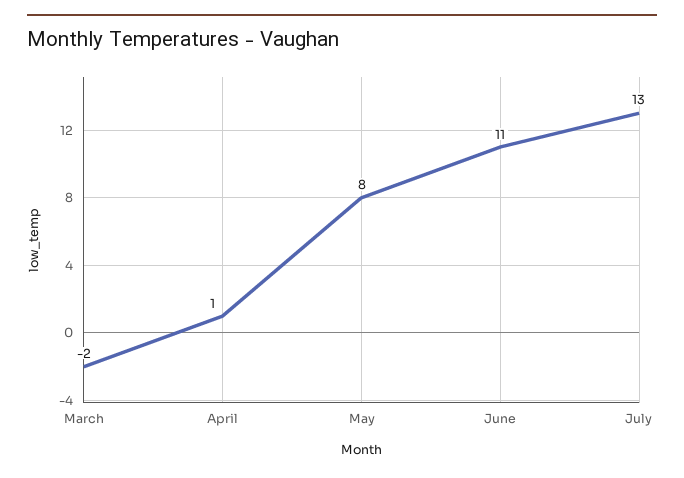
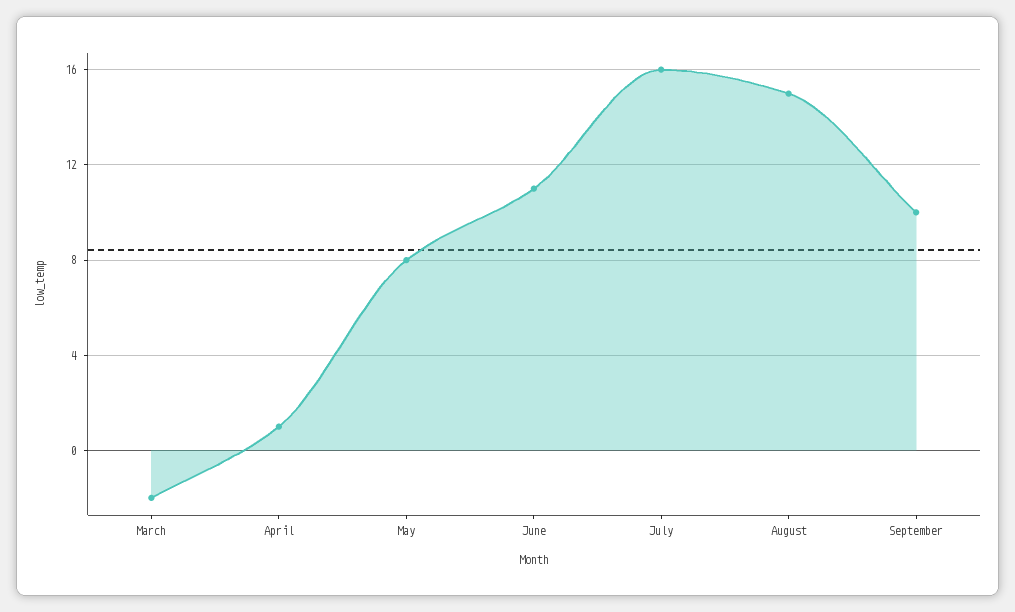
July: 13 -> 16
August: none -> 15
September: none -> 10

